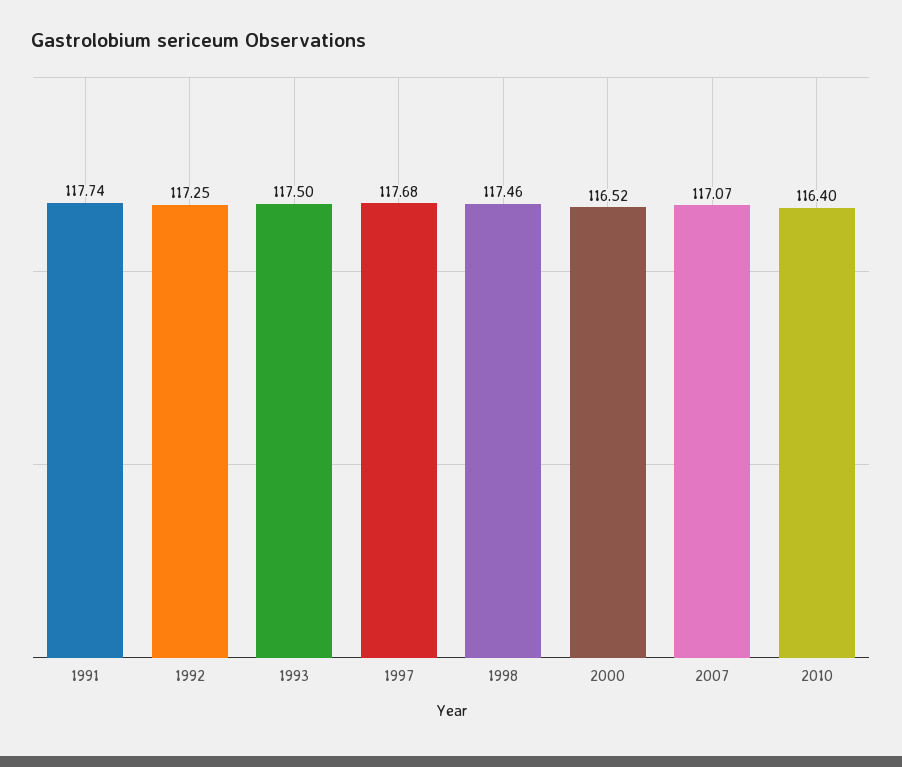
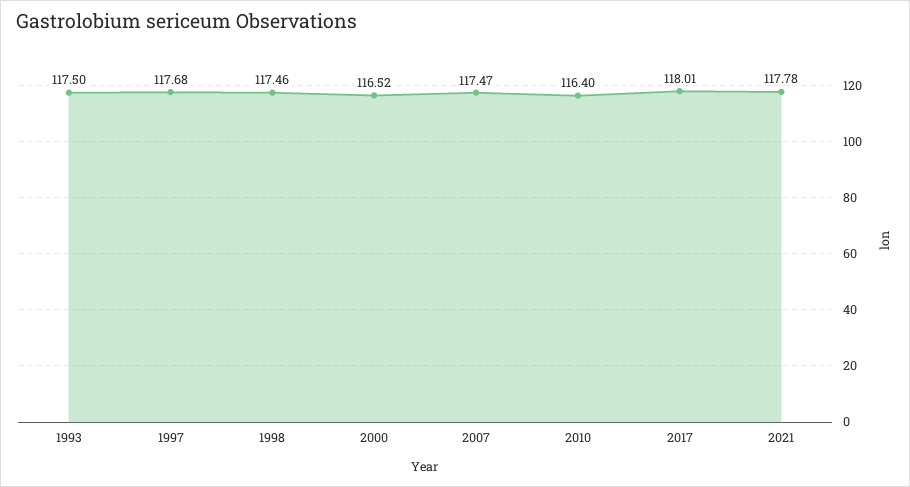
1991: 117.74 -> none
1992: 117.25 -> none
2007: 117.07 -> 117.47
2017: none -> 118.01
2021: none -> 117.78

